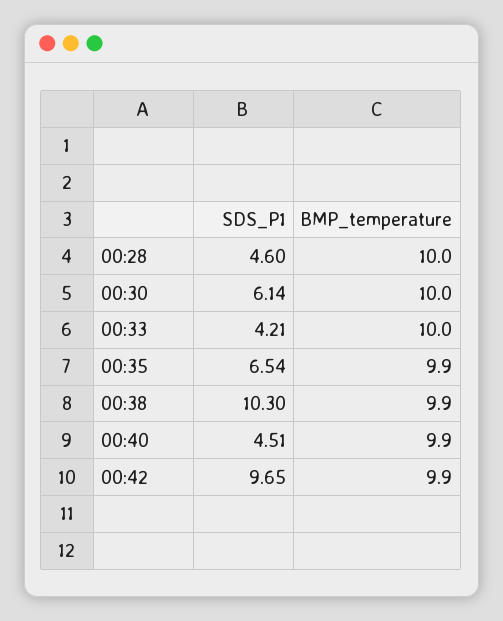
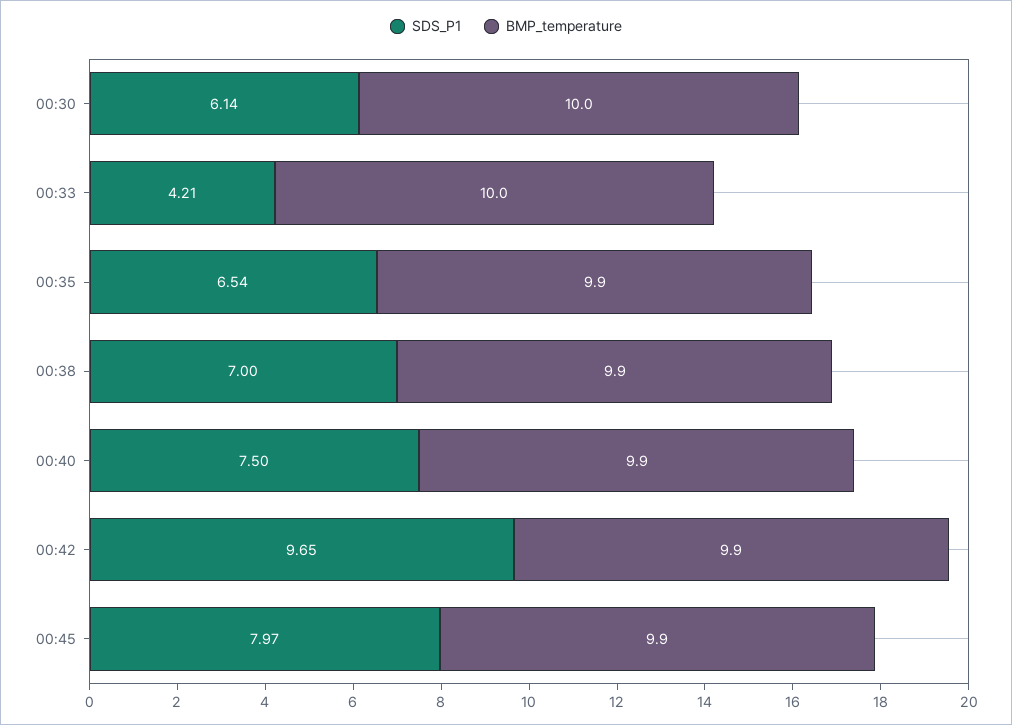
SDS_P1, 00:28: 4.6 -> none
BMP_temperature, 00:28: 10 -> none
SDS_P1, 00:38: 10.3 -> 7
SDS_P1, 00:40: 4.51 -> 7.5
SDS_P1, 00:45: none -> 7.97
BMP_temperature, 00:45: none -> 9.9

